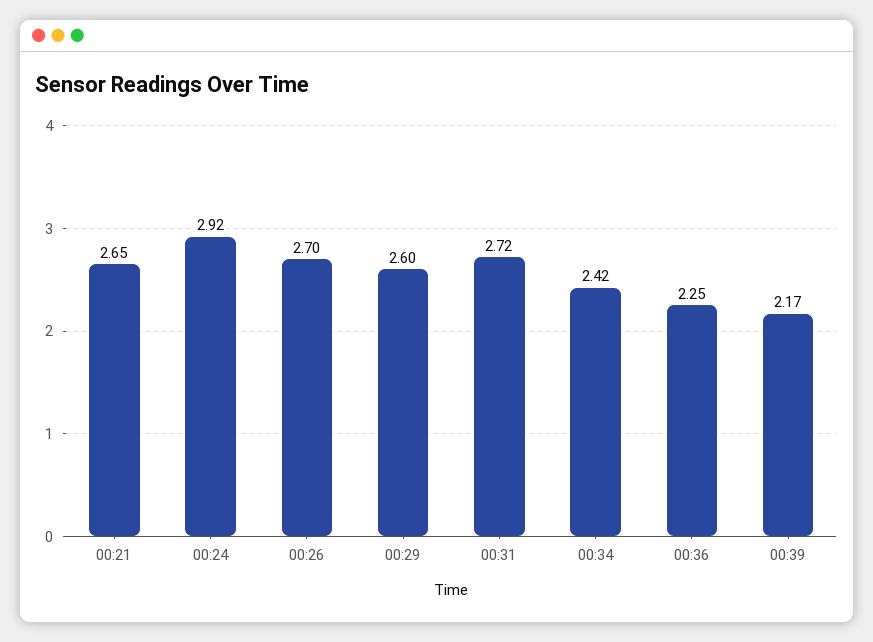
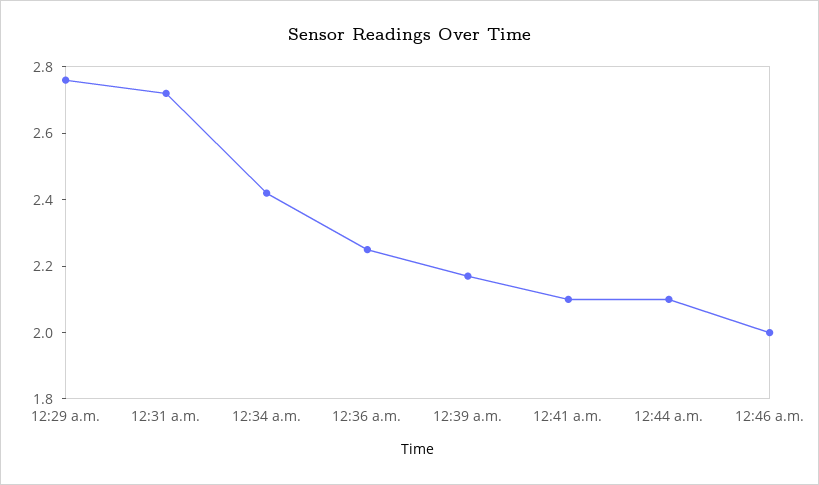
00:21: 2.65 -> none
00:24: 2.92 -> none
00:26: 2.7 -> none
00:29: 2.6 -> 2.75
12:41 a.m.: none -> 2.1
12:44 a.m.: none -> 2.1
12:46 a.m.: none -> 2

